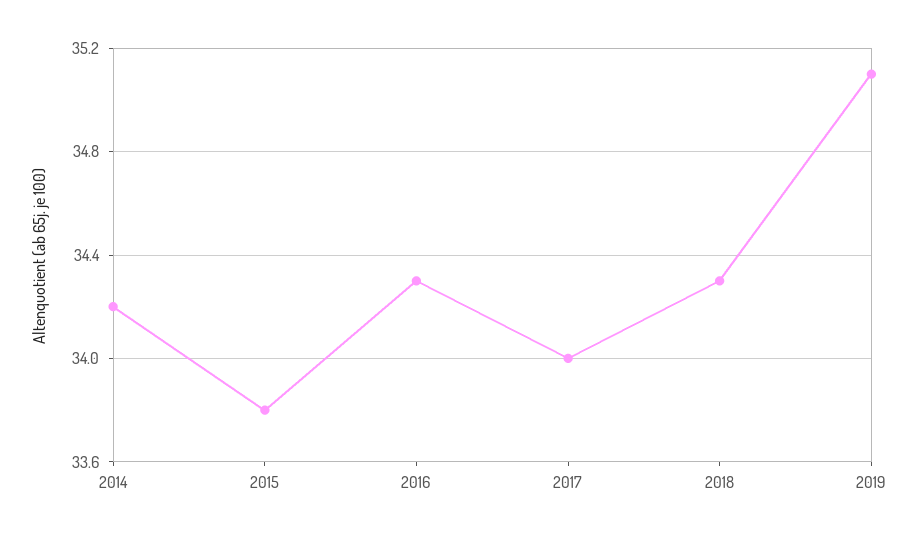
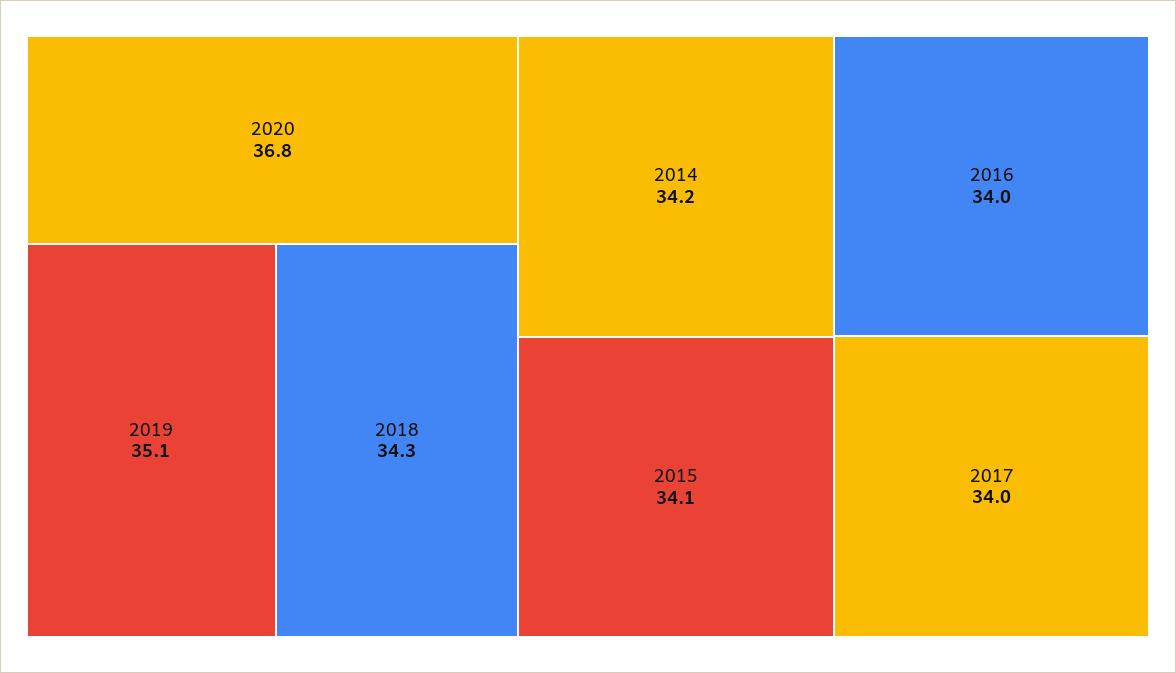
2015: 33.8 -> 34.1
2016: 34.3 -> 34
2020: none -> 36.8

